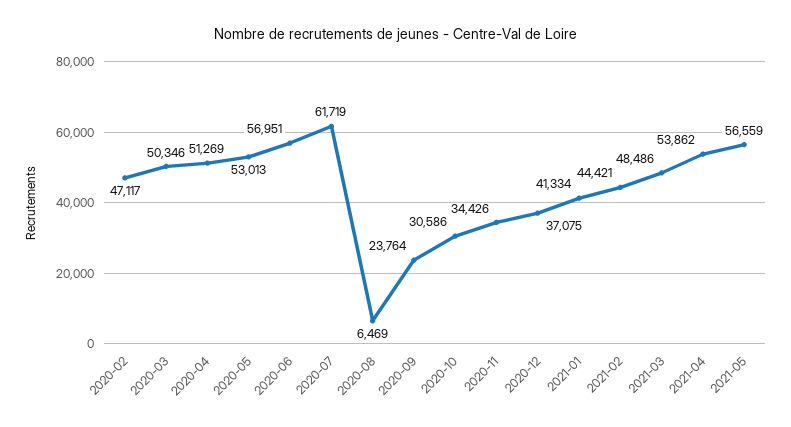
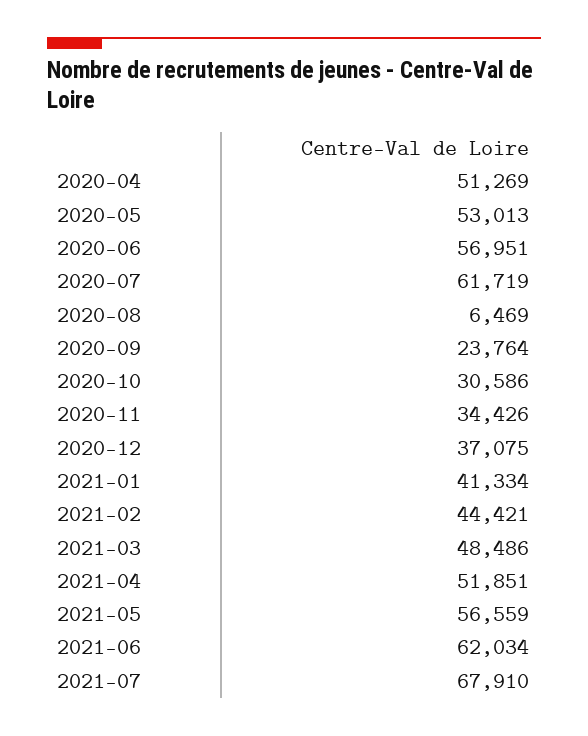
2020-02: 47117 -> none
2020-03: 50346 -> none
2021-04: 53862 -> 51851
2021-06: none -> 62034
2021-07: none -> 67910

